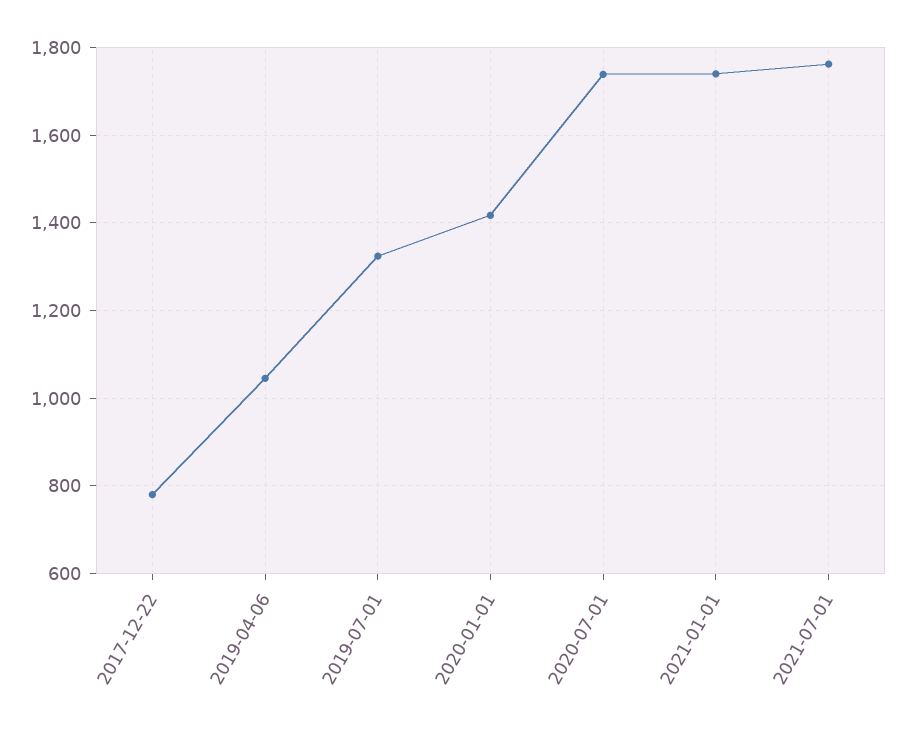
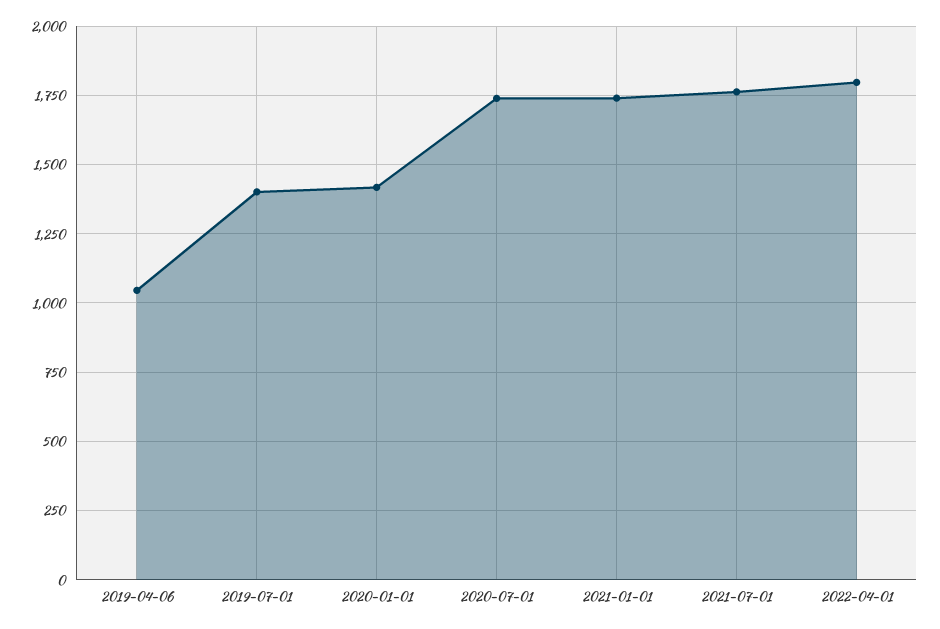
2017-12-22: 780 -> none
2019-07-01: 1320 -> 1400
2022-04-01: none -> 1800

